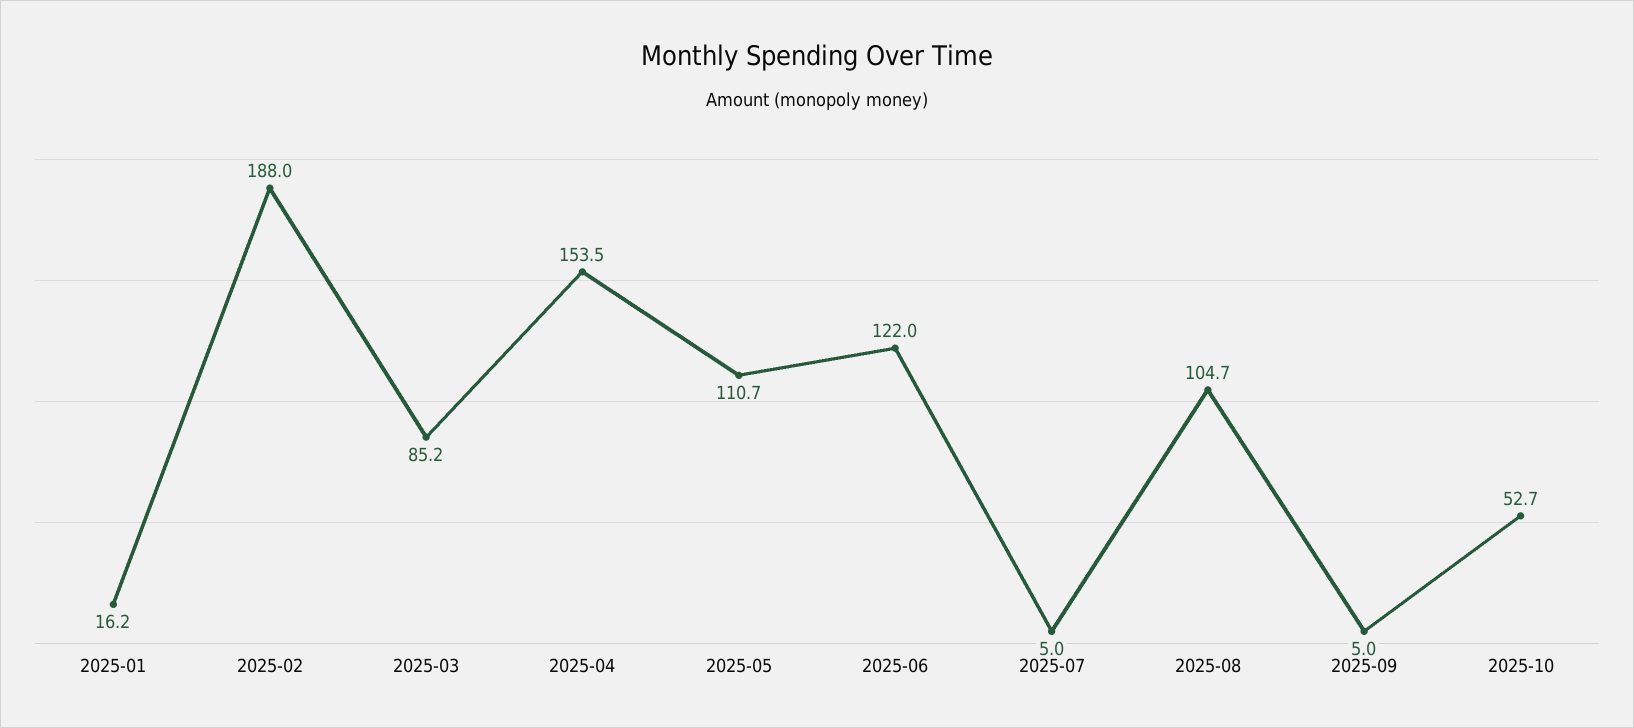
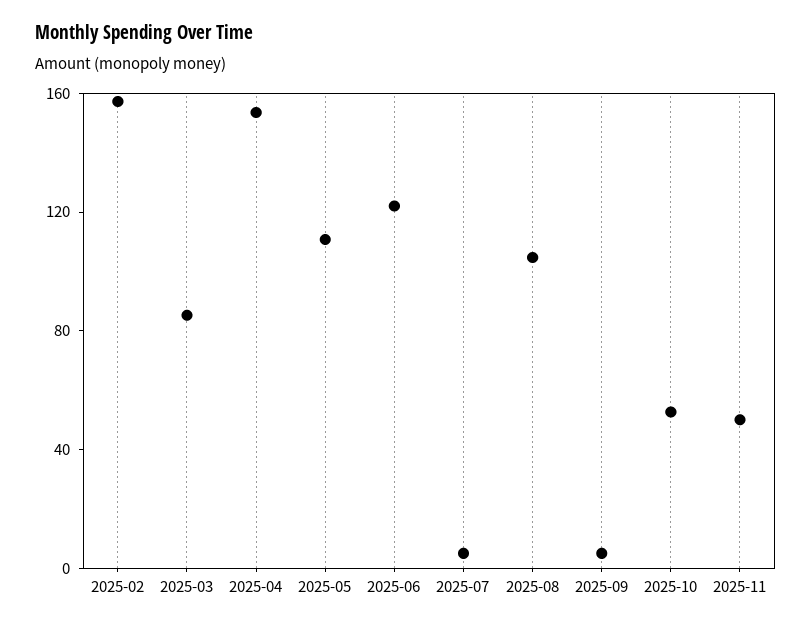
2025-01: 16.2 -> none
2025-02: 188 -> 160
2025-11: none -> 50

